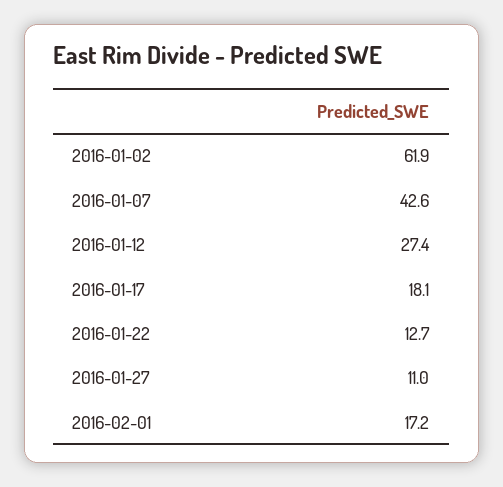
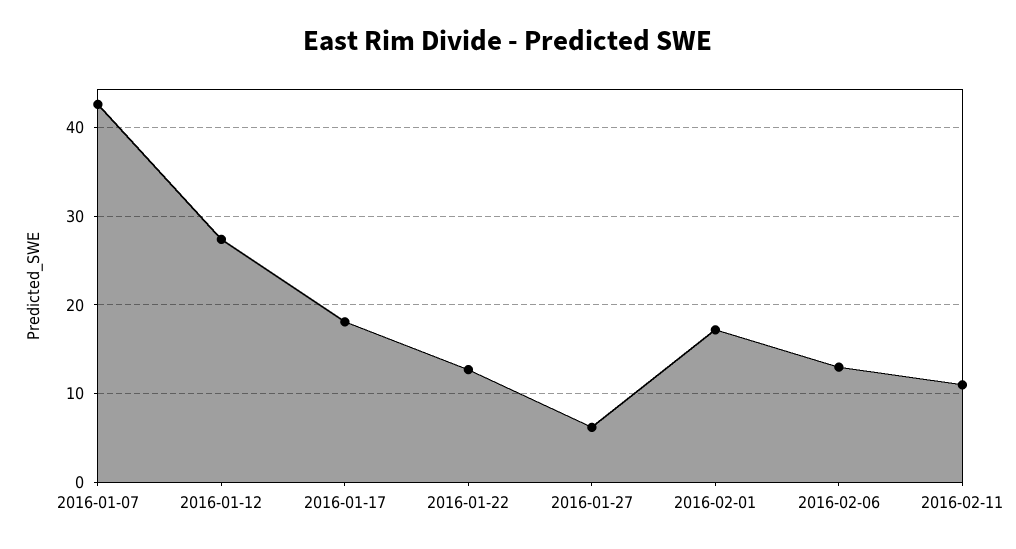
2016-01-02: 61.9 -> none
2016-01-27: 11 -> 6
2016-02-06: none -> 13
2016-02-11: none -> 11

